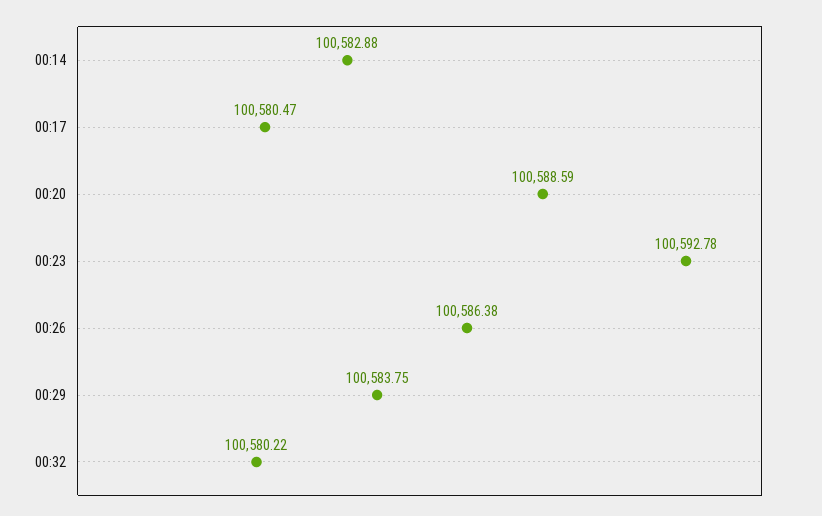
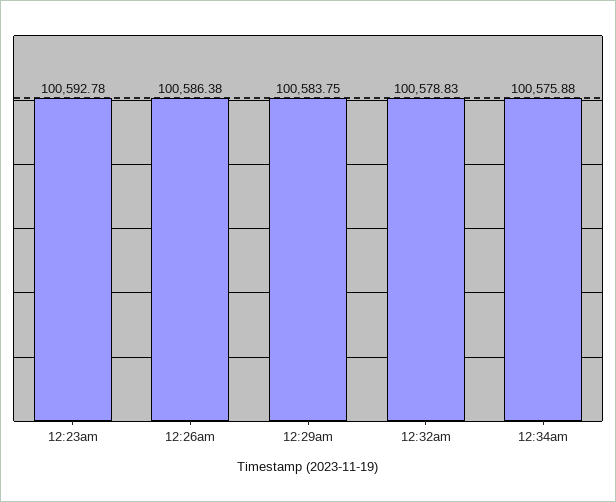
00:14: 100582.88 -> none
00:17: 100580.47 -> none
00:20: 100588.59 -> none
00:32: 100580.22 -> 100578.83
12:34am: none -> 100575.88

